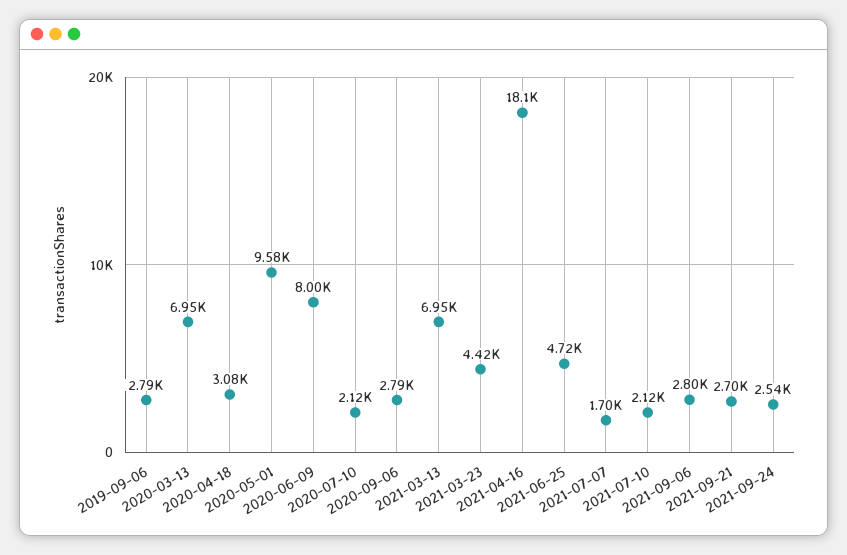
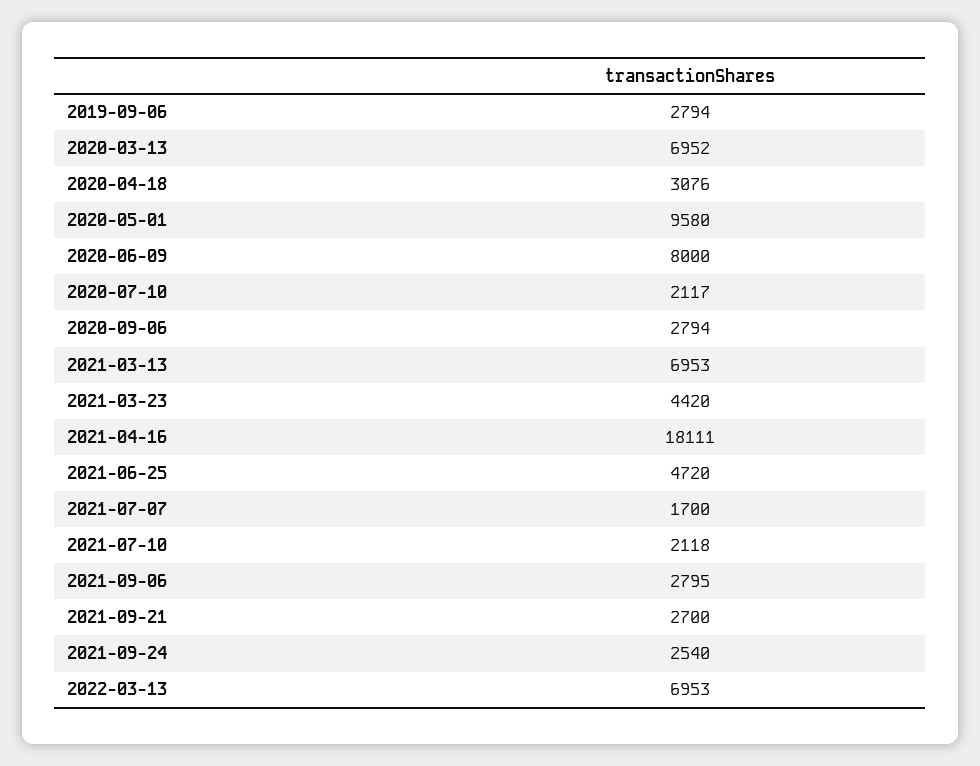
2022-03-13: none -> 6953

